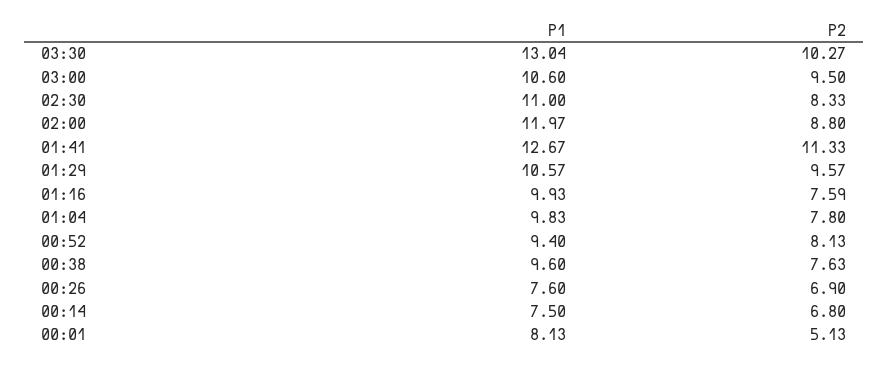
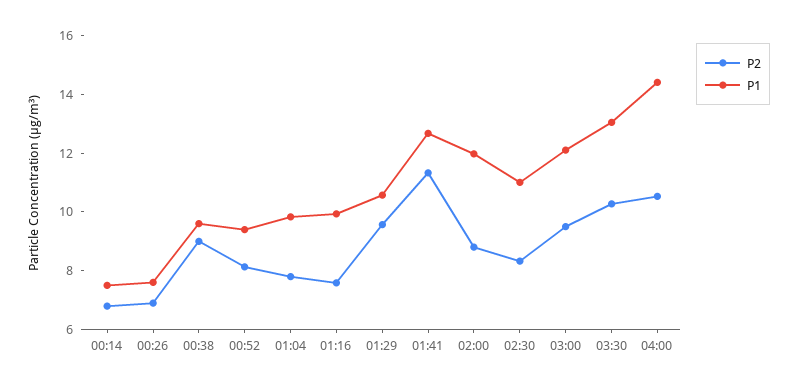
P1, 03:00: 10.6 -> 12
P2, 00:38: 7.63 -> 9
P1, 00:01: 8.13 -> none
P2, 00:01: 5.13 -> none
P2, 04:00: none -> 10.5
P1, 04:00: none -> 14.5

